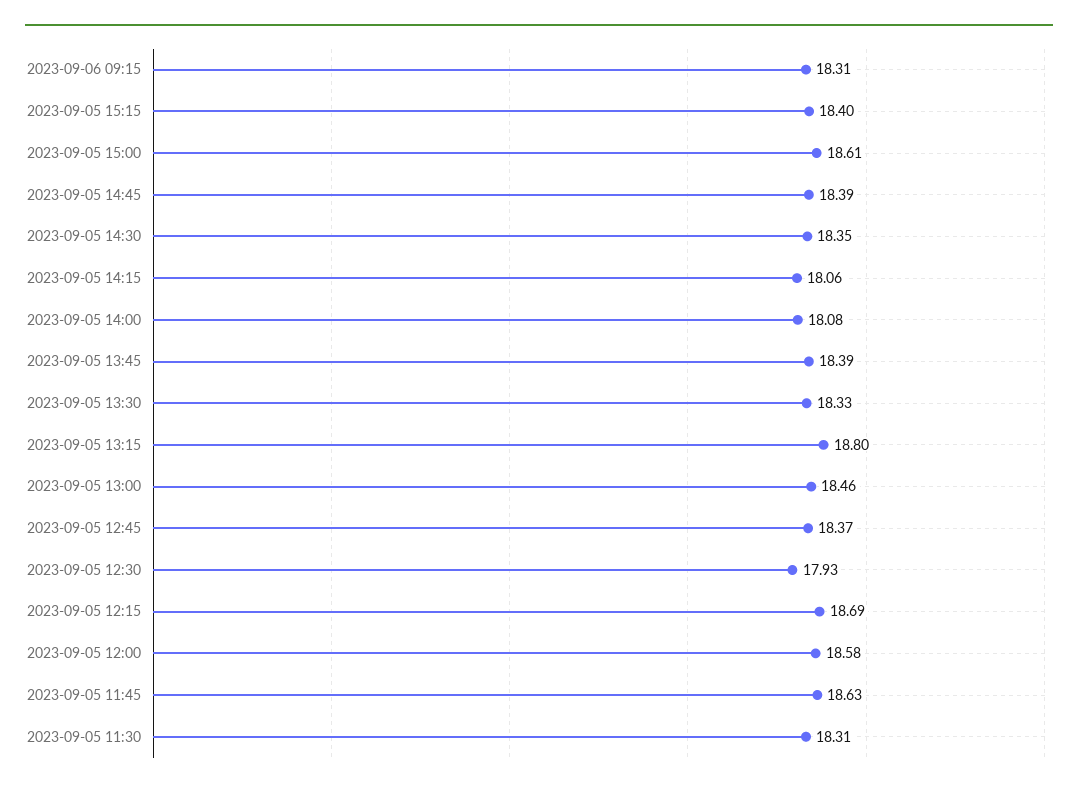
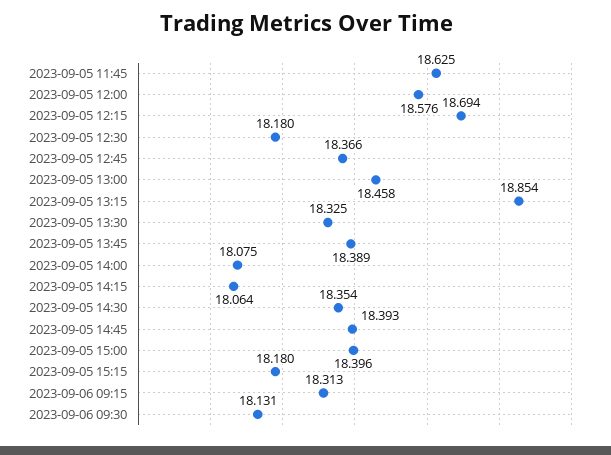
2023-09-05 15:15: 18.4 -> 18.18
2023-09-05 15:00: 18.61 -> 18.396
2023-09-05 13:15: 18.8 -> 18.854
2023-09-05 12:30: 17.93 -> 18.18
2023-09-05 11:30: 18.31 -> none
2023-09-06 09:30: none -> 18.131

